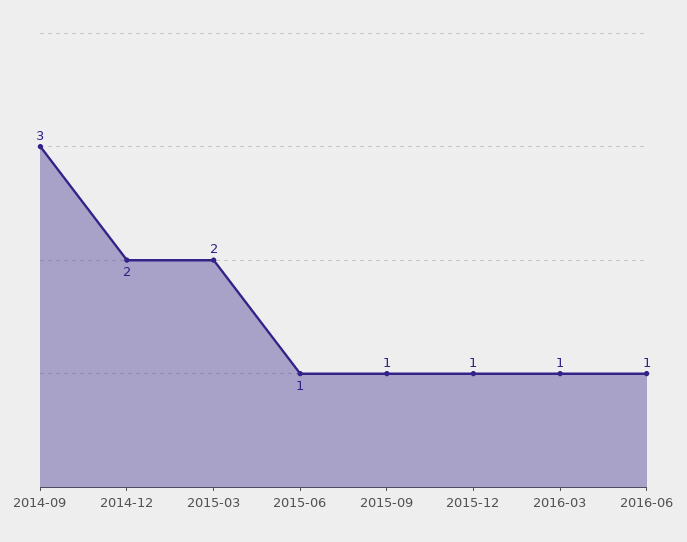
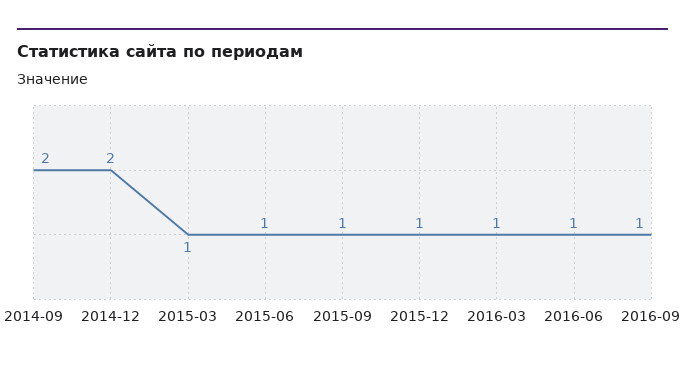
2014-09: 3 -> 2
2015-03: 2 -> 1
2016-09: none -> 1

